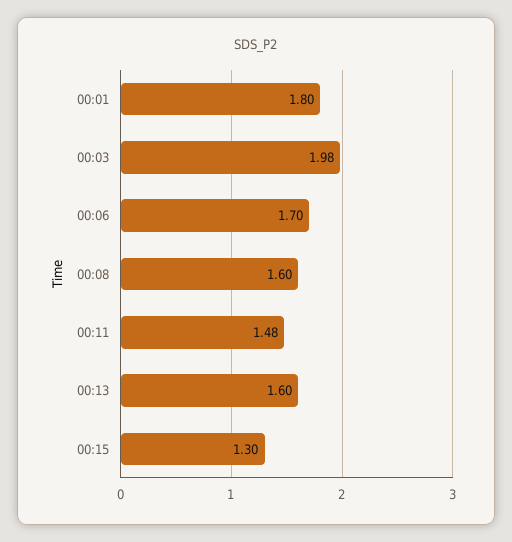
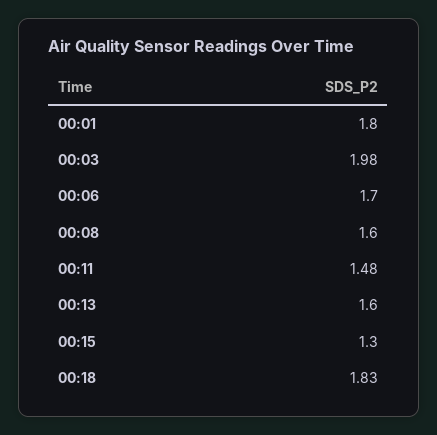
00:18: none -> 1.83

